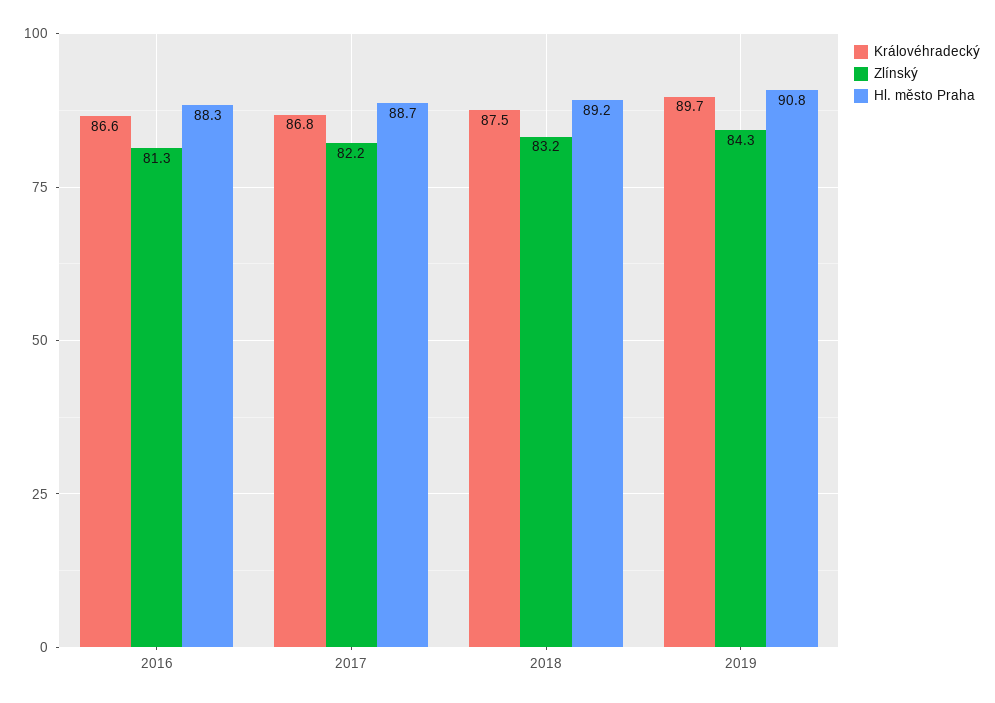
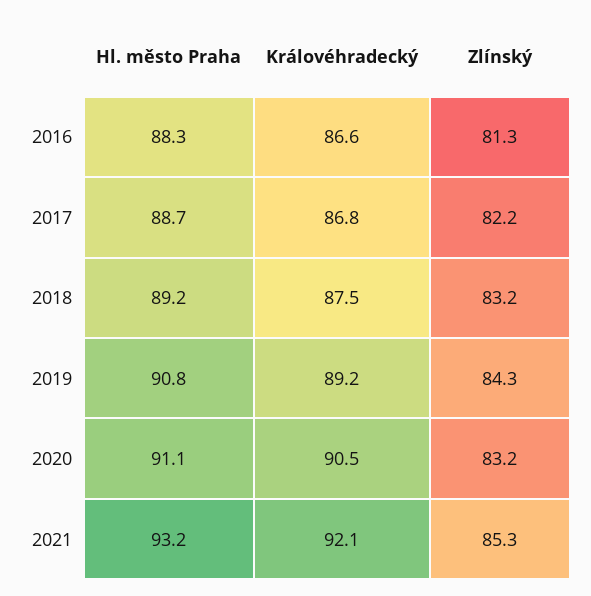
Královéhradecký, 2019: 89.7 -> 89.2
Hl. město Praha, 2020: none -> 91.1
Královéhradecký, 2020: none -> 90.5
Zlínský, 2020: none -> 83.2
Hl. město Praha, 2021: none -> 93.2
Královéhradecký, 2021: none -> 92.1
Zlínský, 2021: none -> 85.3

